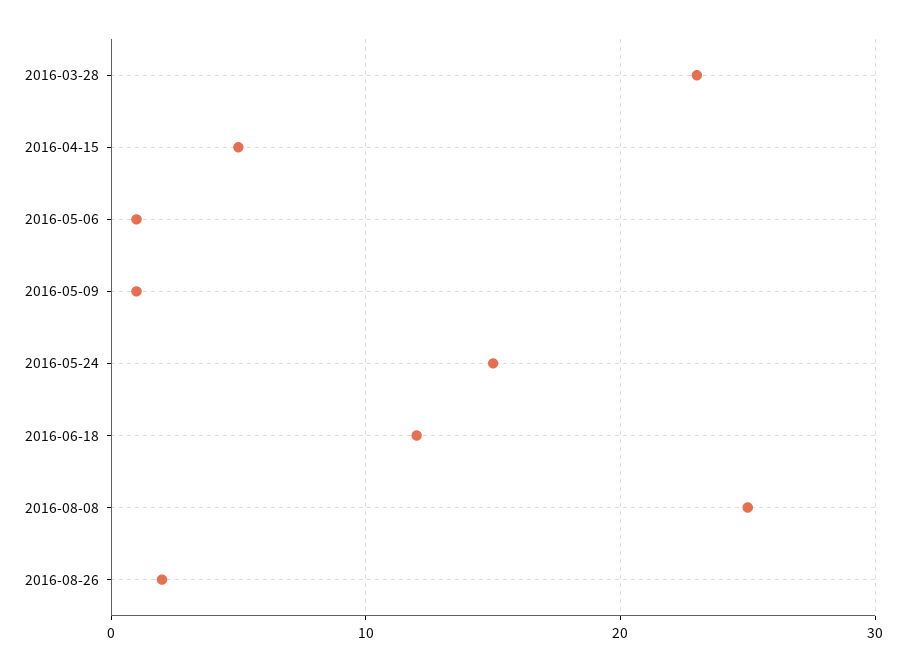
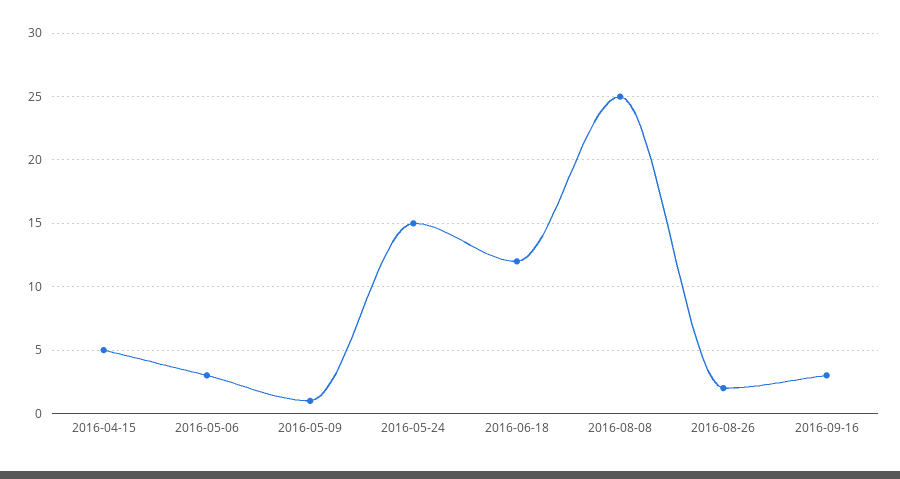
2016-03-28: 23 -> none
2016-05-06: 1 -> 3
2016-09-16: none -> 3

